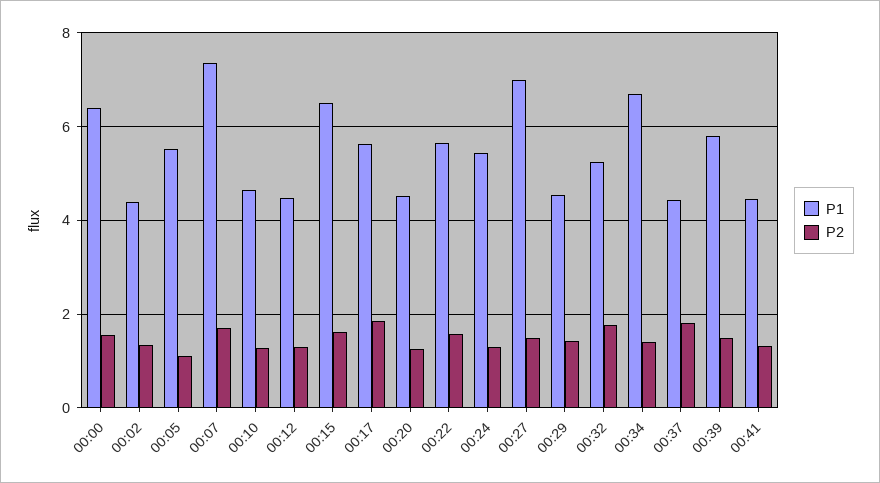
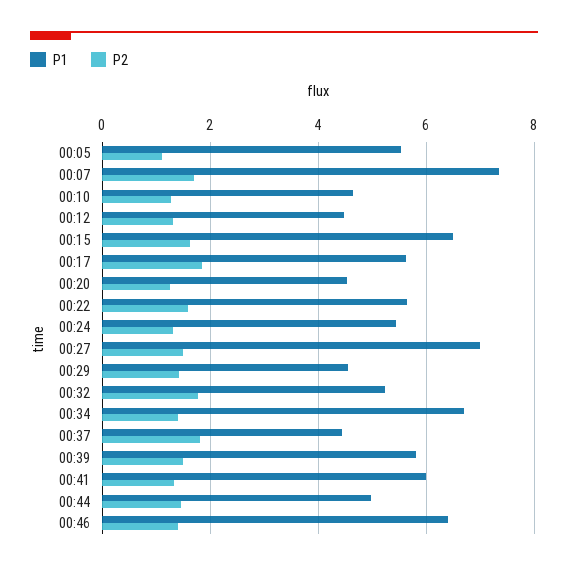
P1, 00:00: 6.4 -> none
P2, 00:00: 1.6 -> none
P1, 00:02: 4.4 -> none
P2, 00:02: 1.4 -> none
P1, 00:41: 4.4 -> 6
P1, 00:44: none -> 5
P2, 00:44: none -> 1.4
P1, 00:46: none -> 6.4
P2, 00:46: none -> 1.4

